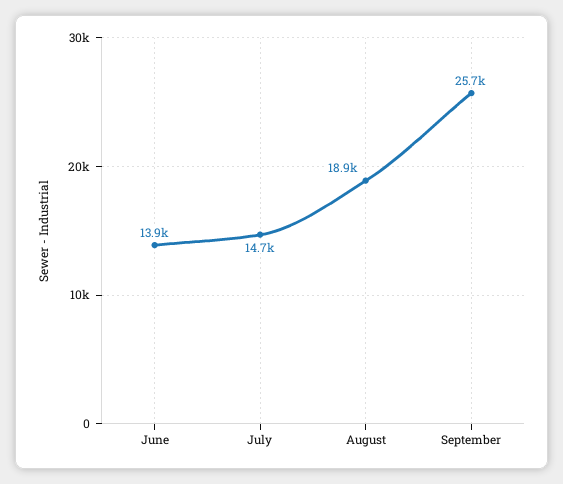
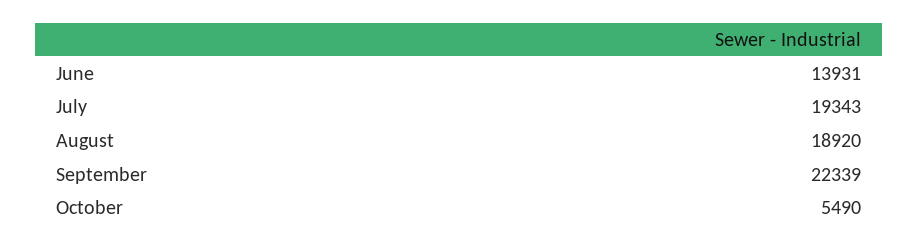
July: 14700 -> 19343
September: 25700 -> 22339
October: none -> 5490

